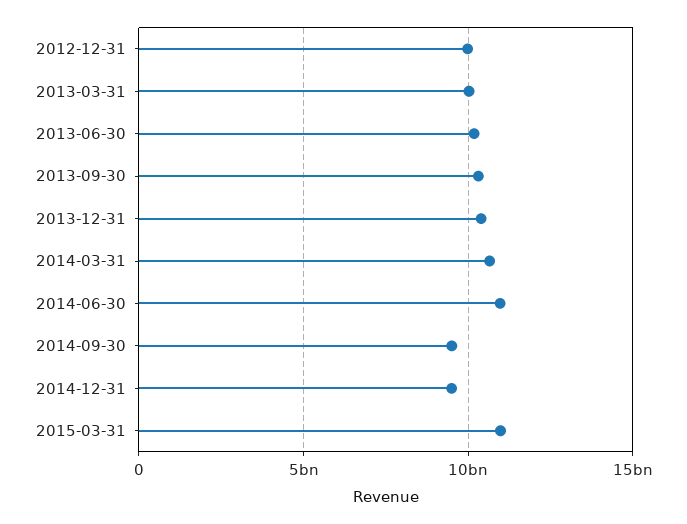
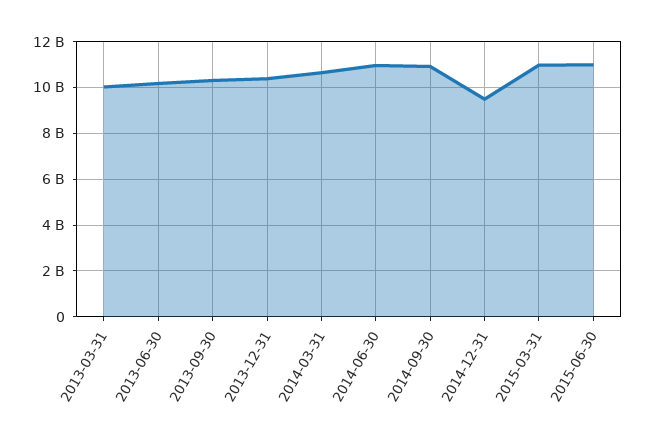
2012-12-31: 10000000000 -> none
2014-09-30: 9500000000 -> 11000000000
2015-06-30: none -> 11000000000

